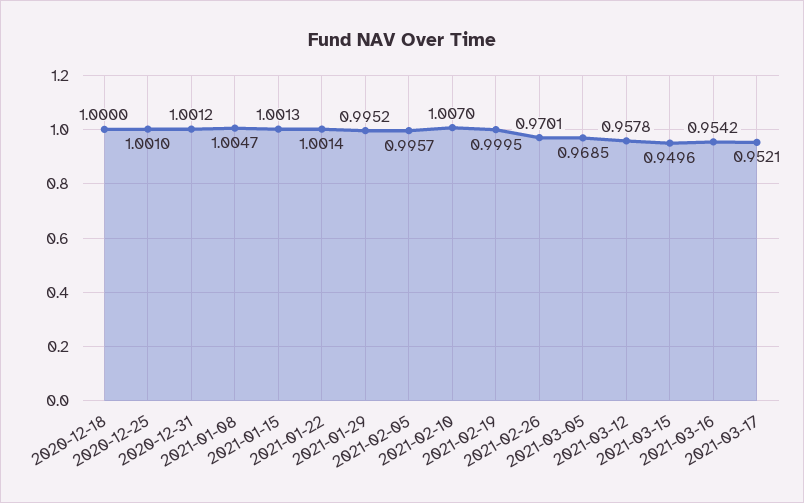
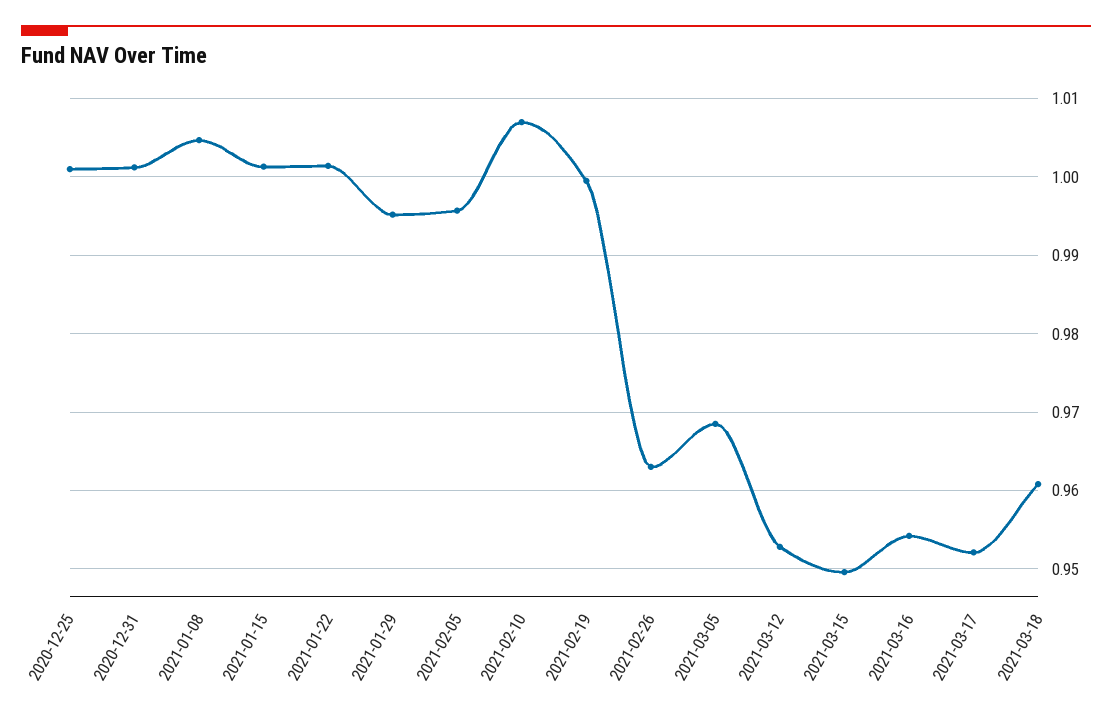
2020-12-18: 1 -> none
2021-02-26: 0.9701 -> 0.963
2021-03-12: 0.9578 -> 0.953
2021-03-18: none -> 0.961

